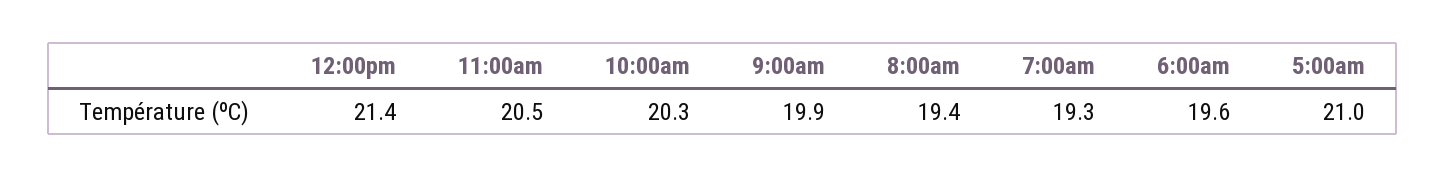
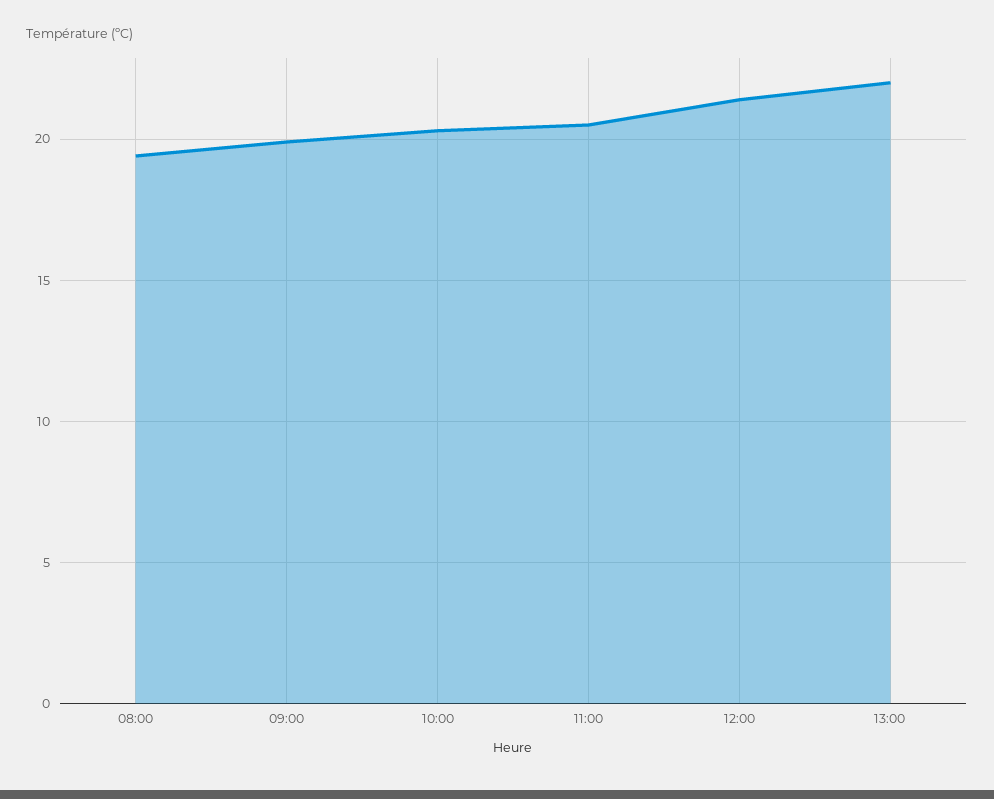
7:00am: 19.3 -> none
6:00am: 19.6 -> none
5:00am: 21 -> none
13:00: none -> 22

